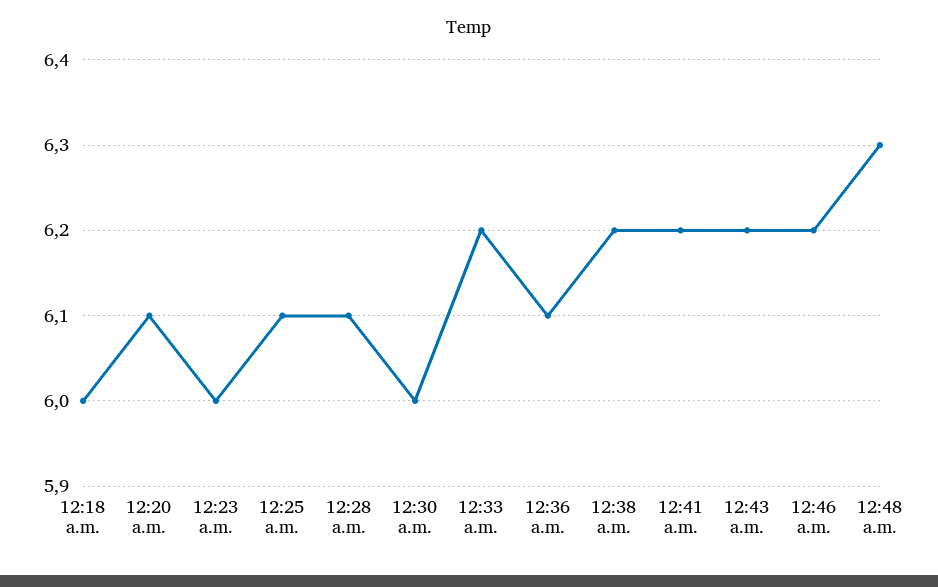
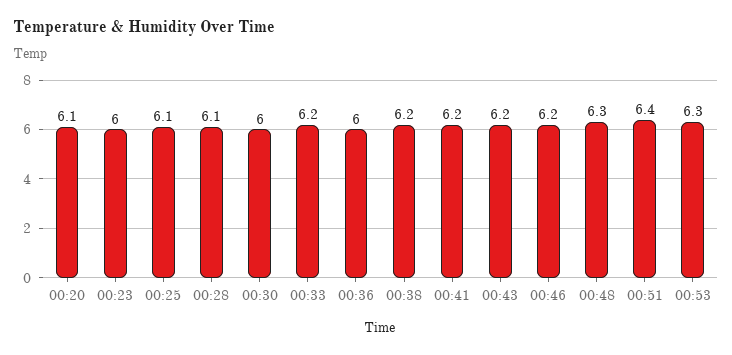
12:18 a.m.: 6 -> none
12:36 a.m.: 6.1 -> 6
00:51: none -> 6.4
00:53: none -> 6.3

